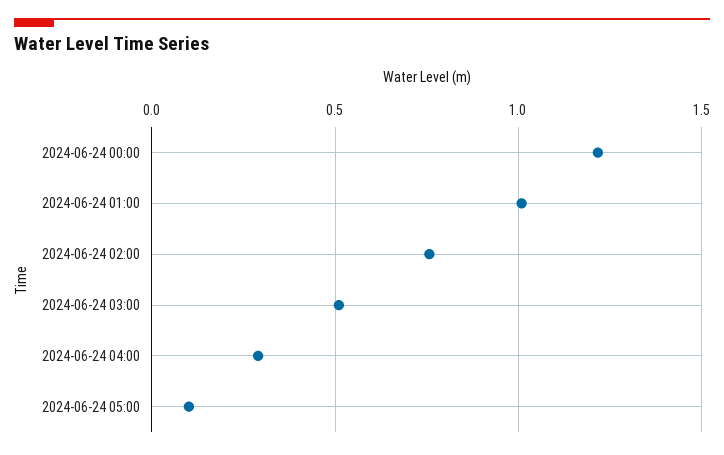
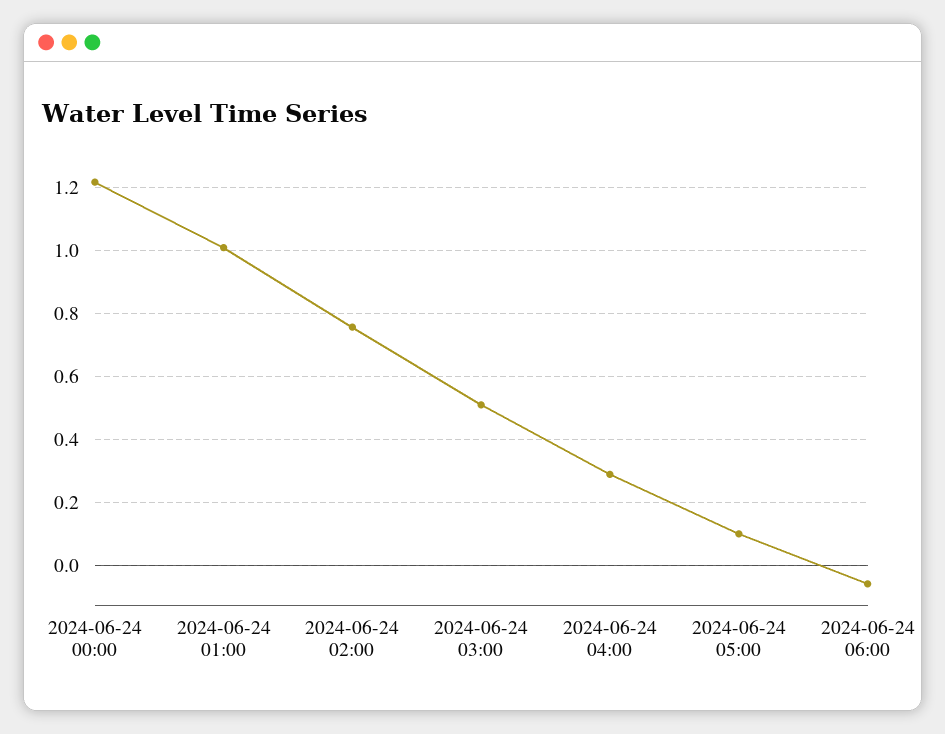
2024-06-24 06:00: none -> -0.06

